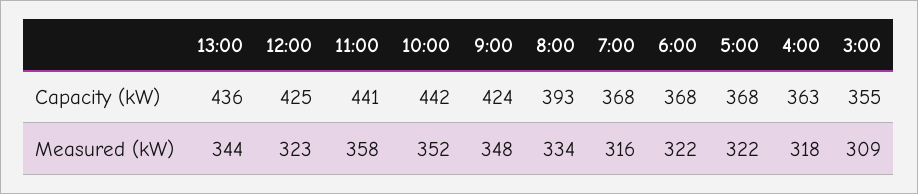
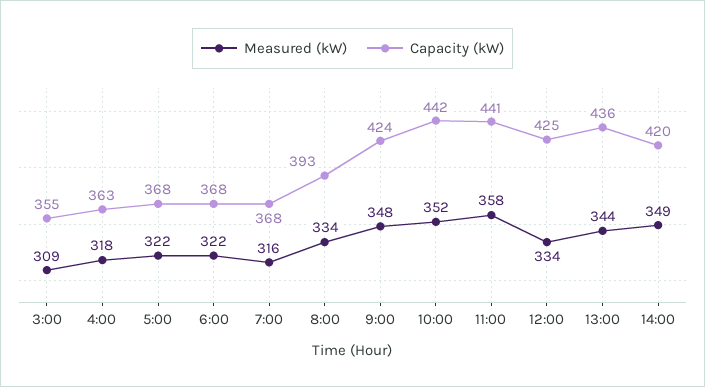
Measured (kW), 12:00: 323 -> 334
Measured (kW), 14:00: none -> 349
Capacity (kW), 14:00: none -> 420

